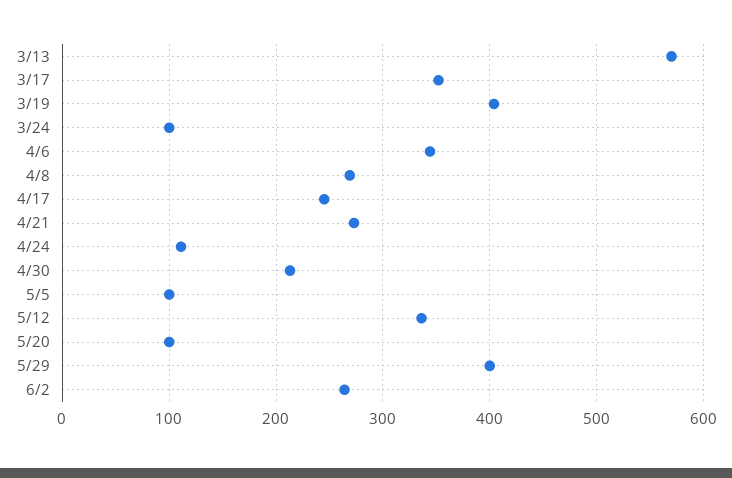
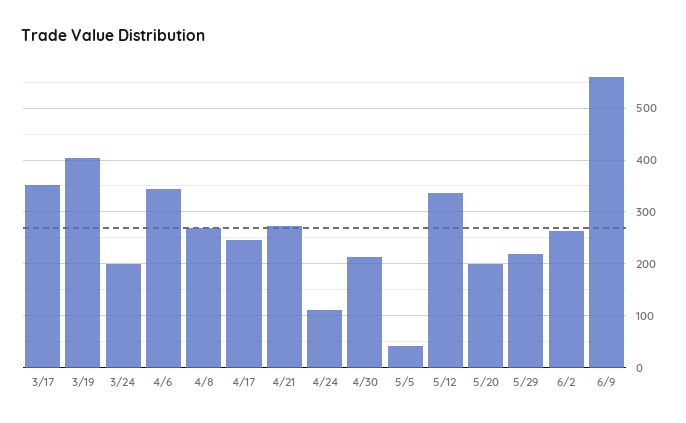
3/13: 570 -> none
3/24: 100 -> 200
5/5: 100 -> 40
5/20: 100 -> 200
5/29: 400 -> 220
6/9: none -> 560

